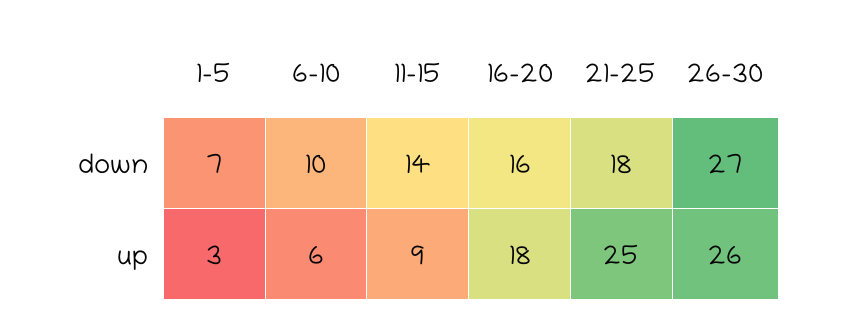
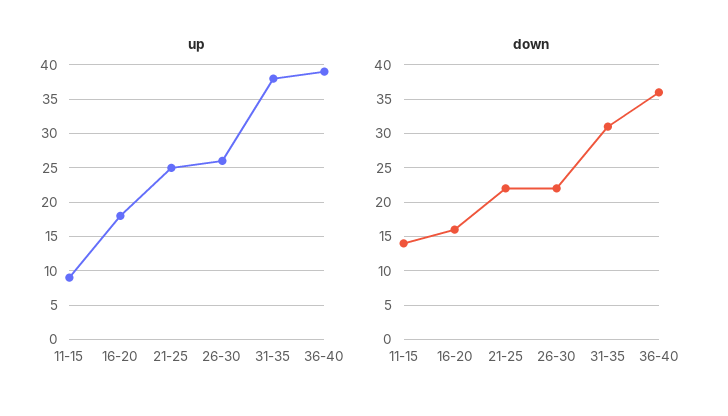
down, 1-5: 7 -> none
down, 6-10: 10 -> none
down, 21-25: 18 -> 22
down, 26-30: 27 -> 22
up, 1-5: 3 -> none
up, 6-10: 6 -> none
up, 31-35: none -> 38
up, 36-40: none -> 39
down, 31-35: none -> 31
down, 36-40: none -> 36

